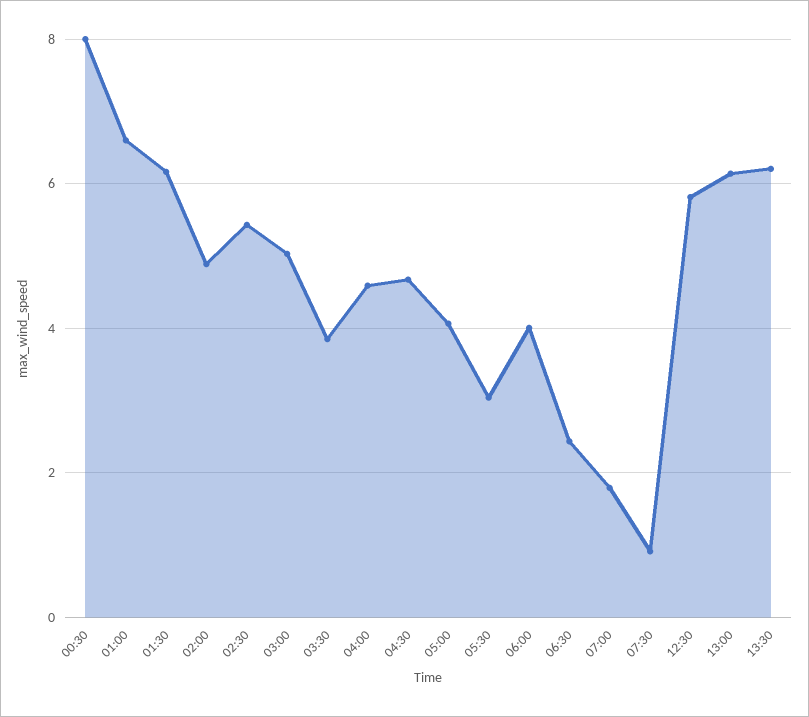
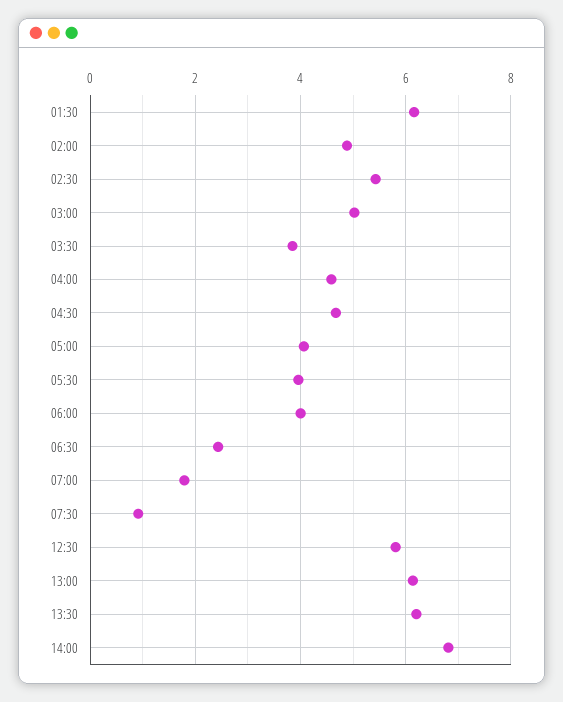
00:30: 8 -> none
01:00: 6.6 -> none
05:30: 3 -> 4
14:00: none -> 6.8

